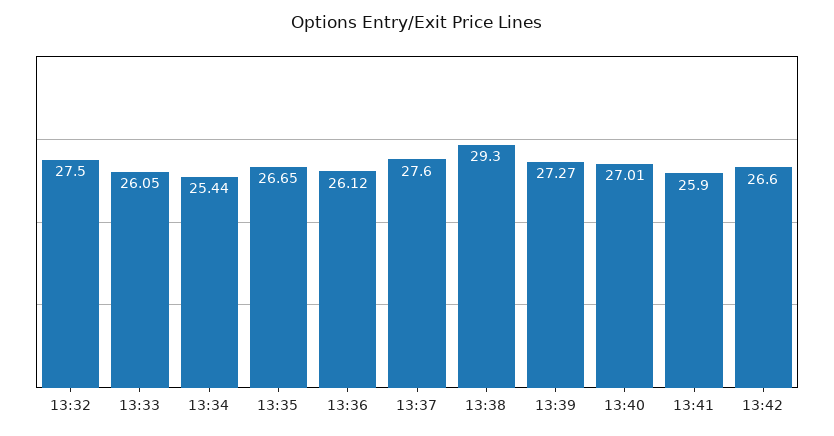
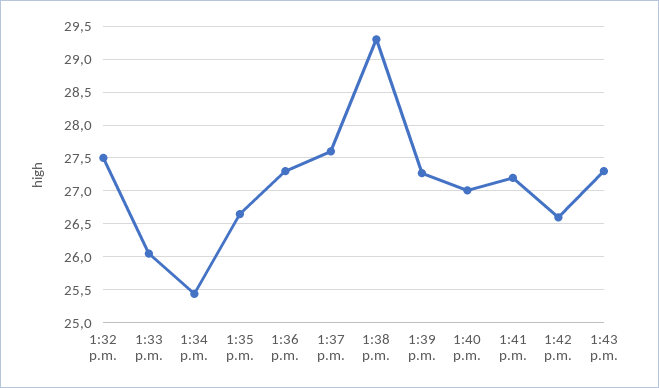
13:36: 26.12 -> 27.3
13:41: 25.9 -> 27.2
1:43 p.m.: none -> 27.3

